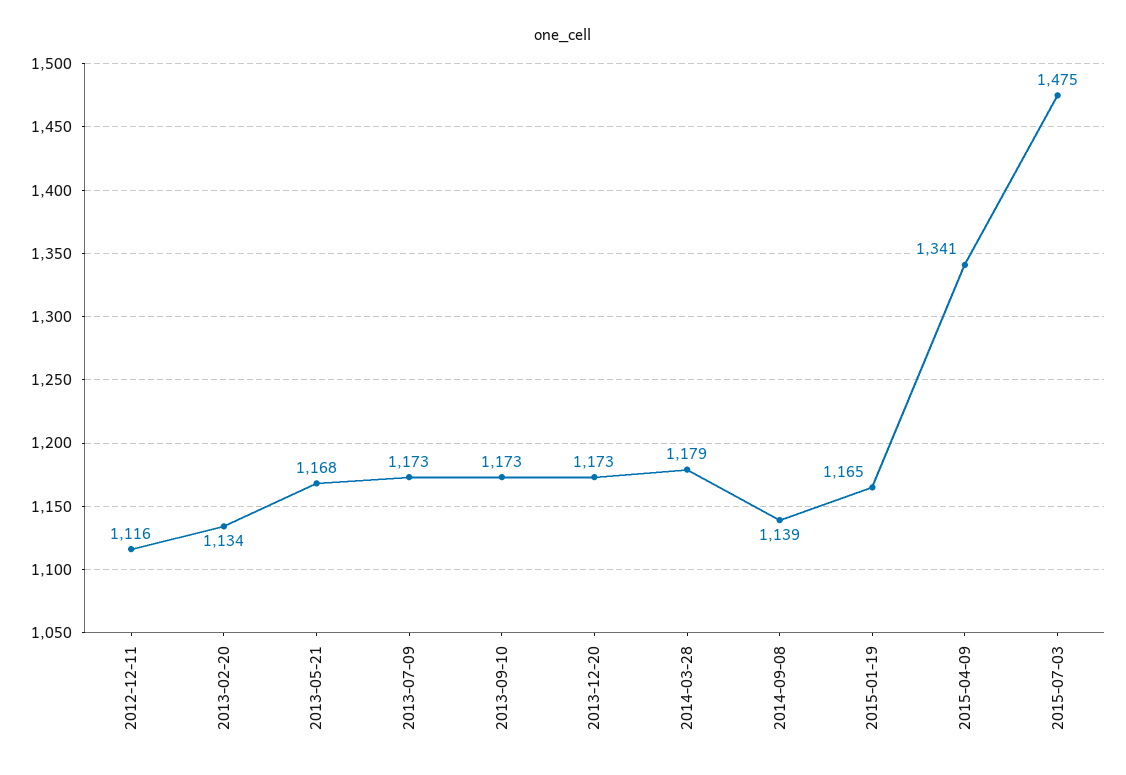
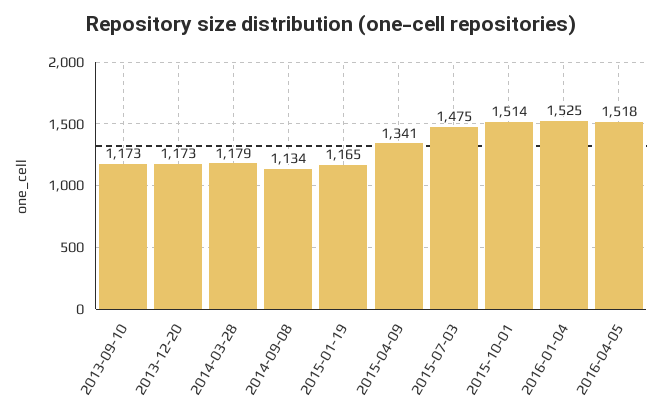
2012-12-11: 1116 -> none
2013-02-20: 1134 -> none
2013-05-21: 1168 -> none
2013-07-09: 1173 -> none
2014-09-08: 1139 -> 1134
2015-10-01: none -> 1514
2016-01-04: none -> 1525
2016-04-05: none -> 1518

